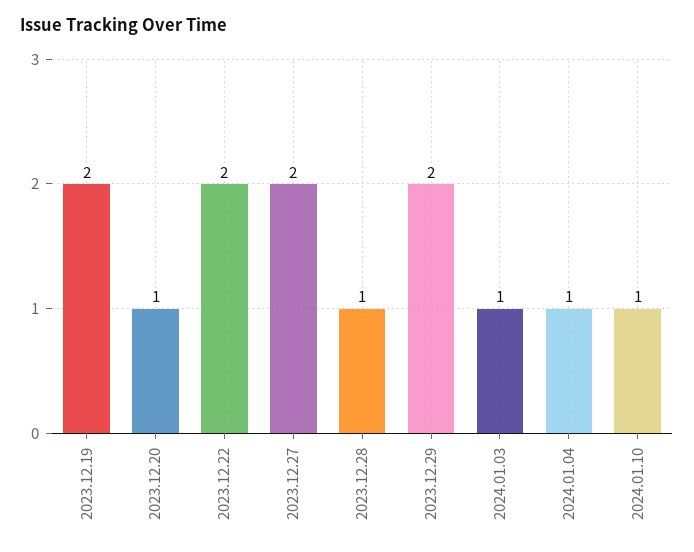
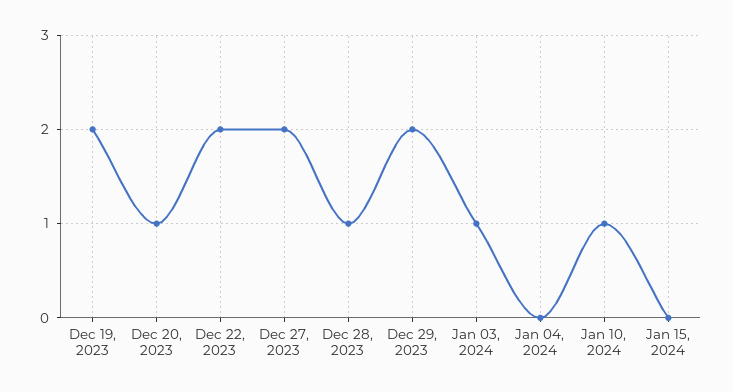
2024.01.04: 1 -> 0
Jan 15, 2024: none -> 0

